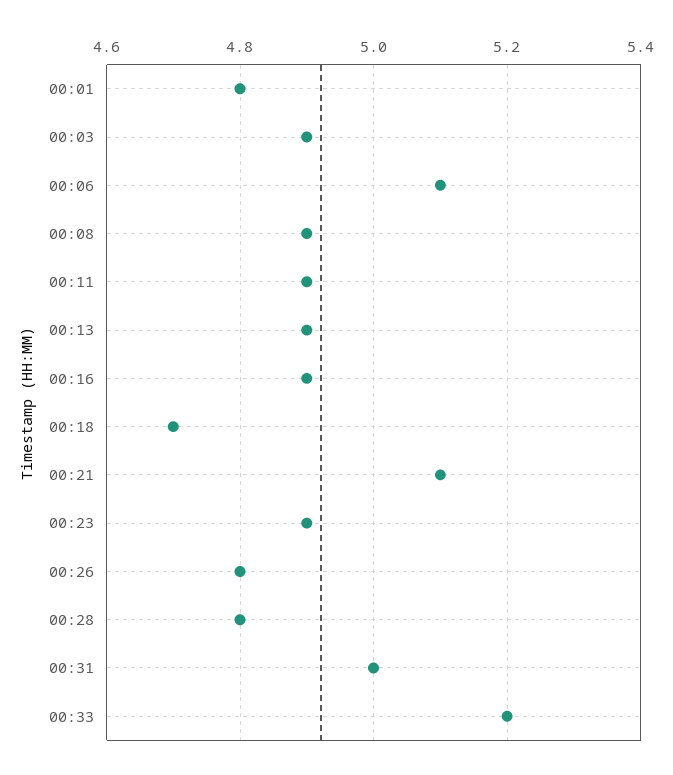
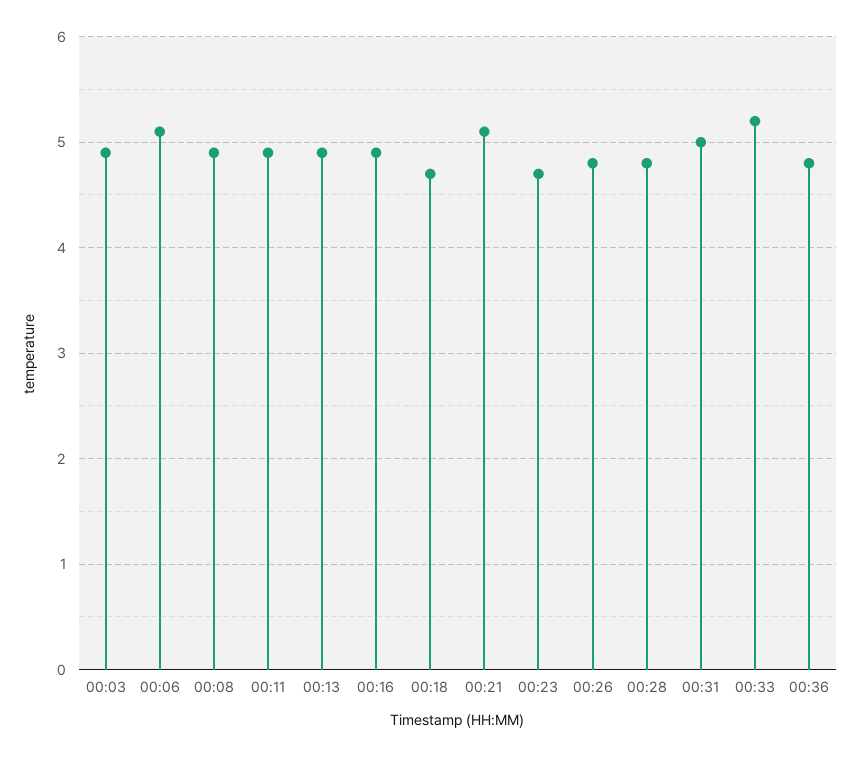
00:01: 4.8 -> none
00:23: 4.9 -> 4.7
00:36: none -> 4.8

